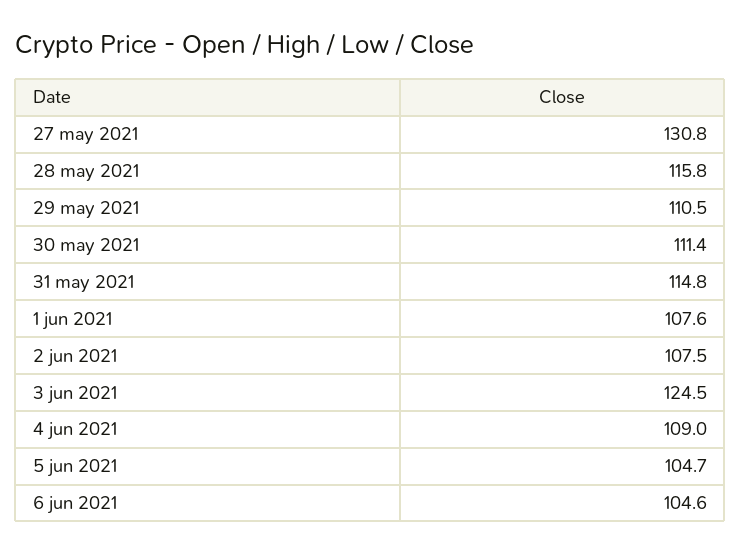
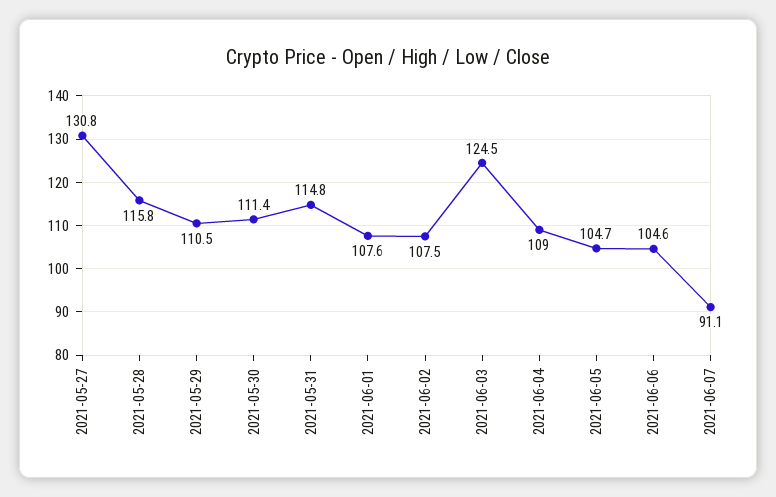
2021-06-07: none -> 91.1

